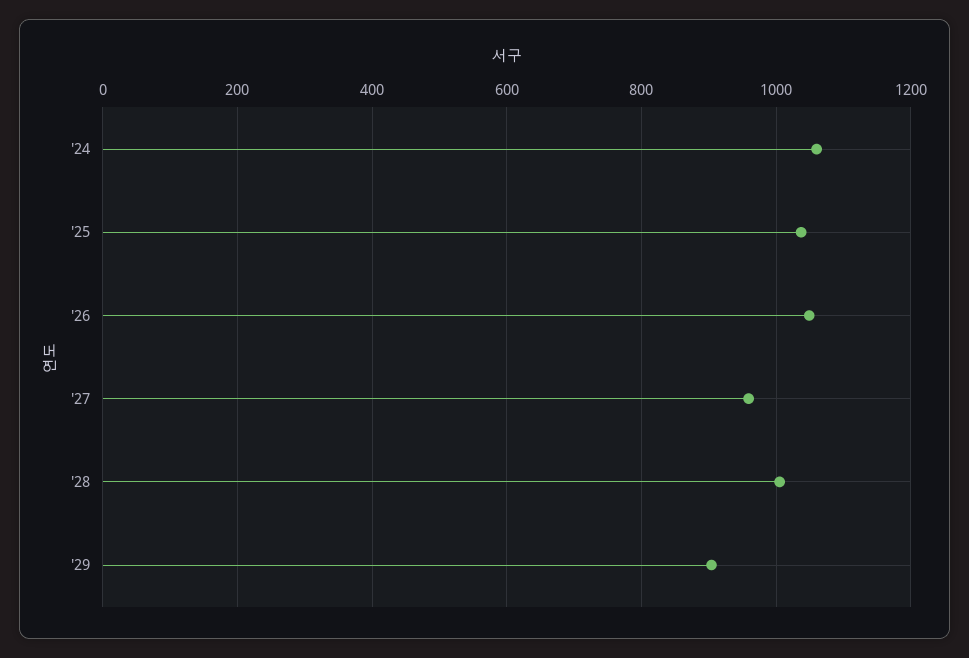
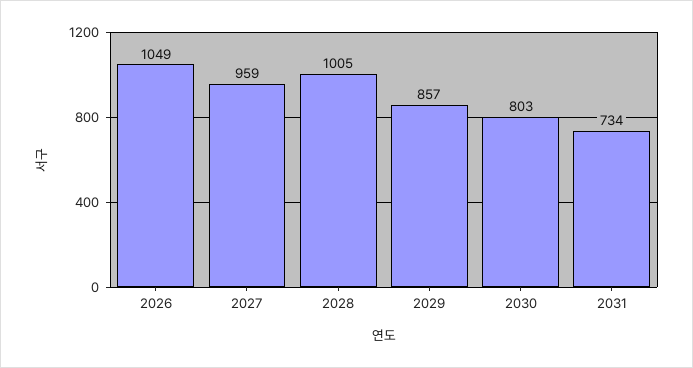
'24: 1060 -> none
'25: 1040 -> none
'29: 900 -> 857
2030: none -> 803
2031: none -> 734

